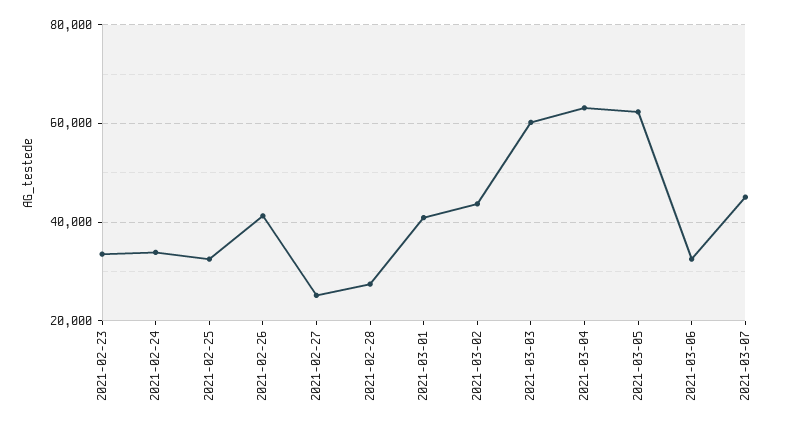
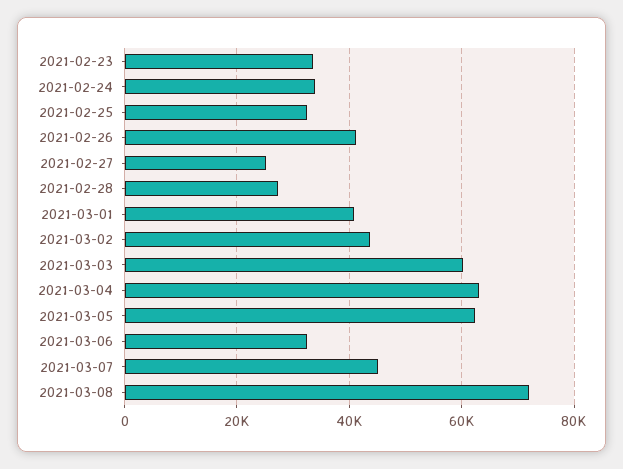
2021-03-08: none -> 72000

